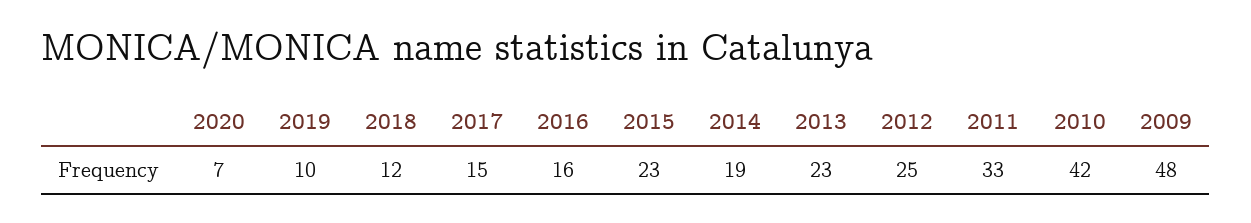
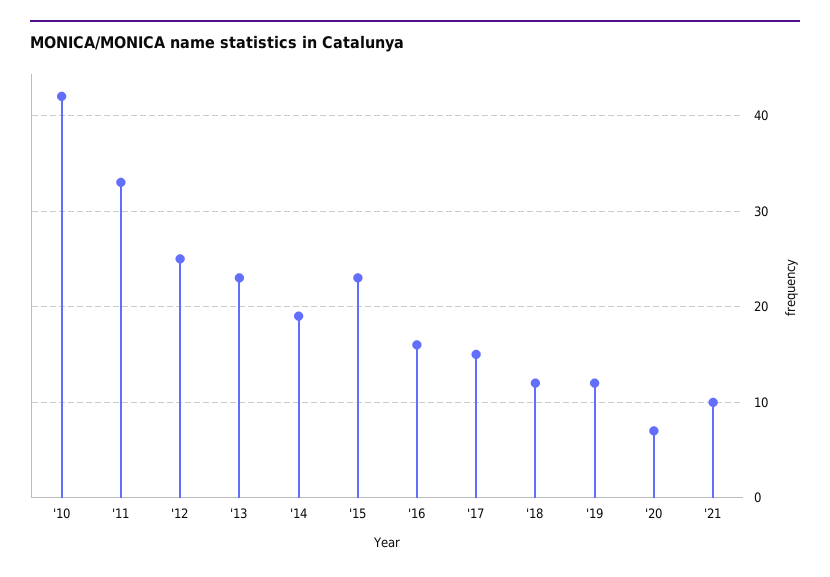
2019: 10 -> 12
2009: 48 -> none
'21: none -> 10

